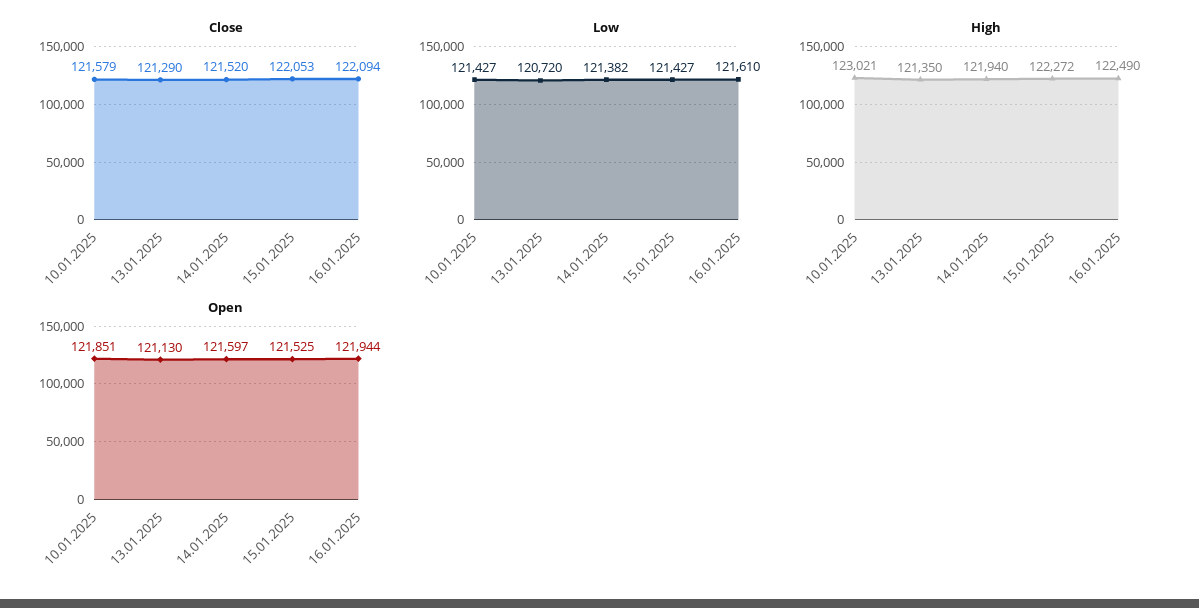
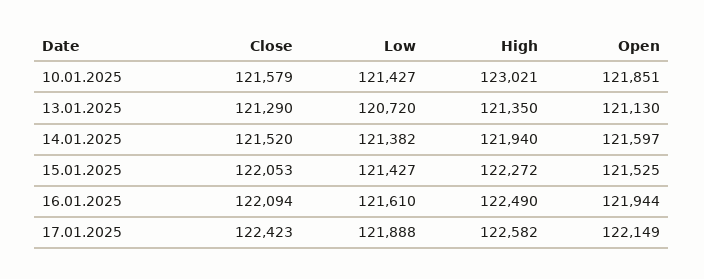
Close, 17.01.2025: none -> 122423
Low, 17.01.2025: none -> 121888
High, 17.01.2025: none -> 122582
Open, 17.01.2025: none -> 122149

